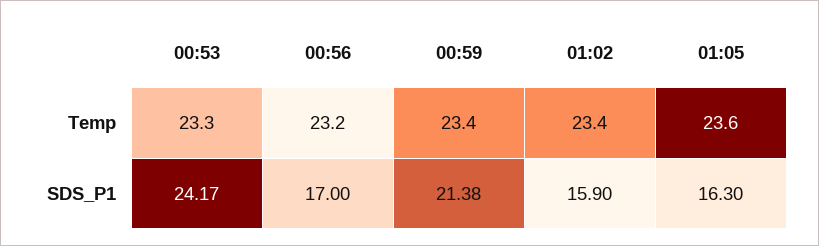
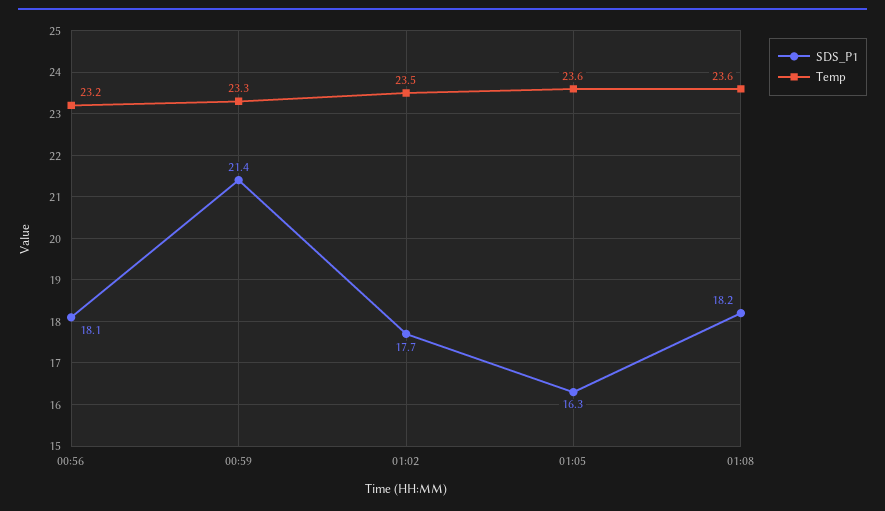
Temp, 00:53: 23.3 -> none
Temp, 00:59: 23.4 -> 23.3
Temp, 01:02: 23.4 -> 23.5
SDS_P1, 00:53: 24.17 -> none
SDS_P1, 00:56: 17 -> 18.1
SDS_P1, 01:02: 15.9 -> 17.7
SDS_P1, 01:08: none -> 18.2
Temp, 01:08: none -> 23.6

